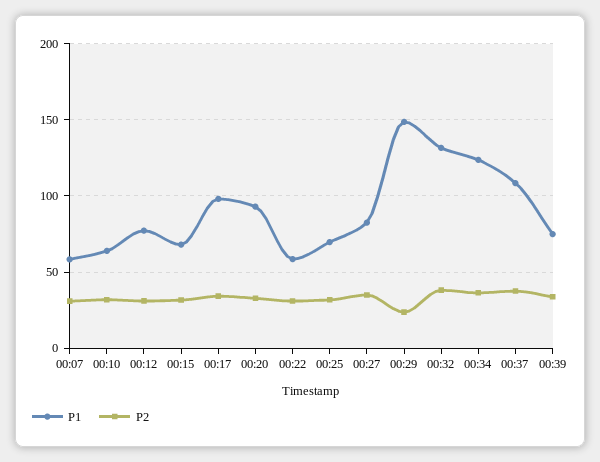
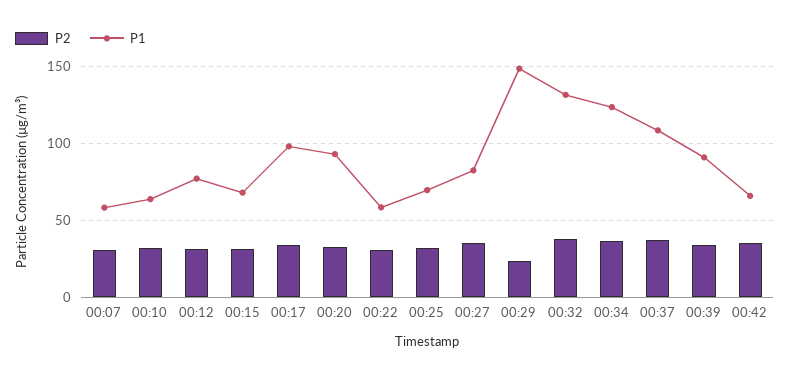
P1, 00:39: 75 -> 90
P2, 00:42: none -> 35
P1, 00:42: none -> 65

